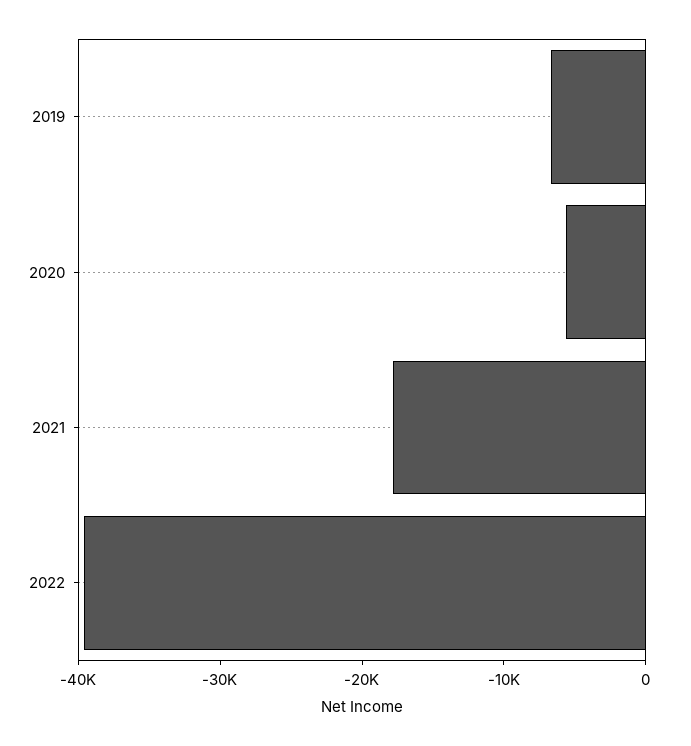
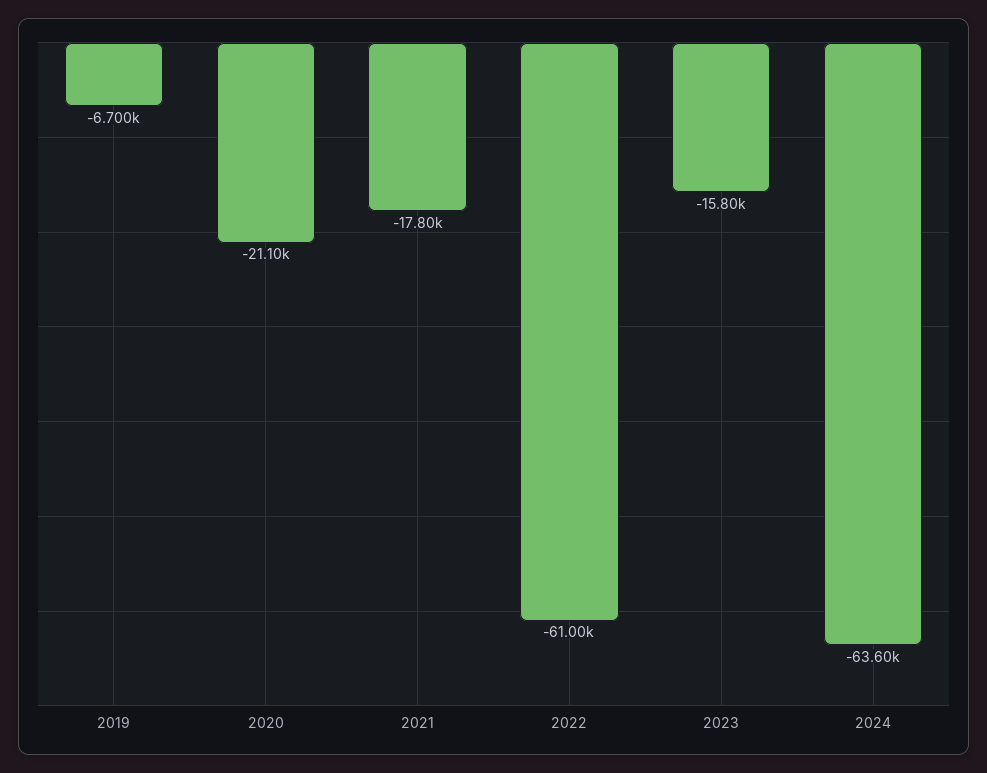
2020: -6000 -> -21100
2022: -40000 -> -61000
2023: none -> -15800
2024: none -> -63600

